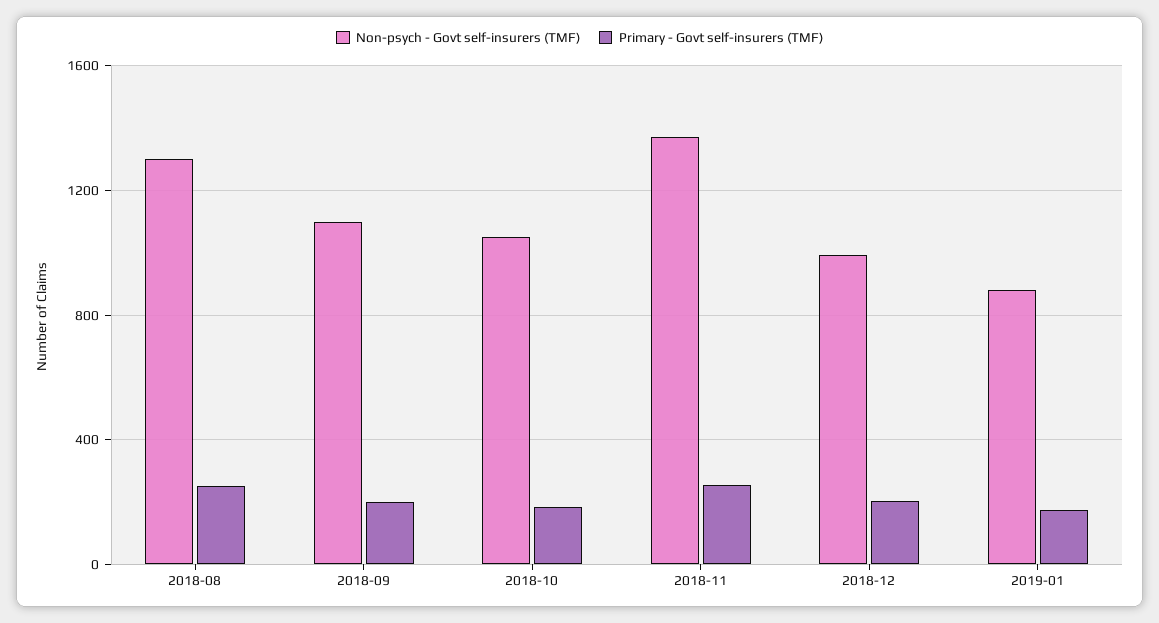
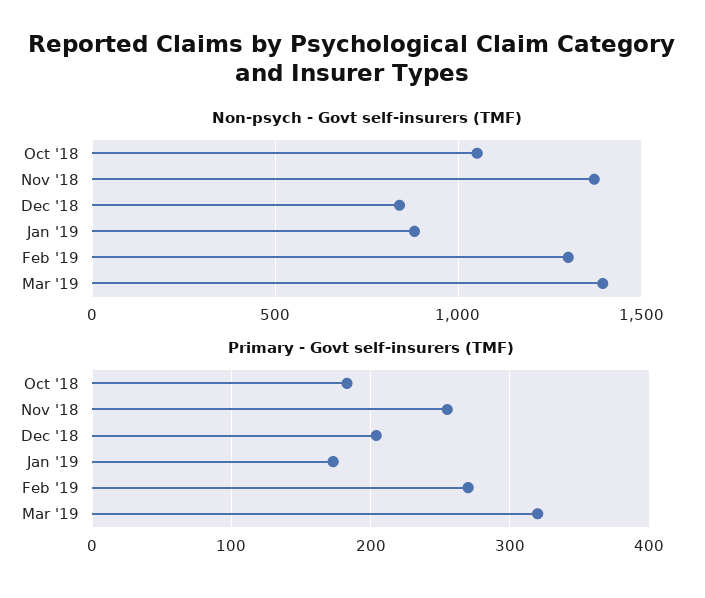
Non-psych - Govt self-insurers (TMF), 2018-08: 1300 -> none
Primary - Govt self-insurers (TMF), 2018-08: 250 -> none
Non-psych - Govt self-insurers (TMF), 2018-09: 1100 -> none
Primary - Govt self-insurers (TMF), 2018-09: 200 -> none
Non-psych - Govt self-insurers (TMF), 2018-12: 1000 -> 850
Non-psych - Govt self-insurers (TMF), Feb '19: none -> 1300
Non-psych - Govt self-insurers (TMF), Mar '19: none -> 1400
Primary - Govt self-insurers (TMF), Feb '19: none -> 270
Primary - Govt self-insurers (TMF), Mar '19: none -> 320

